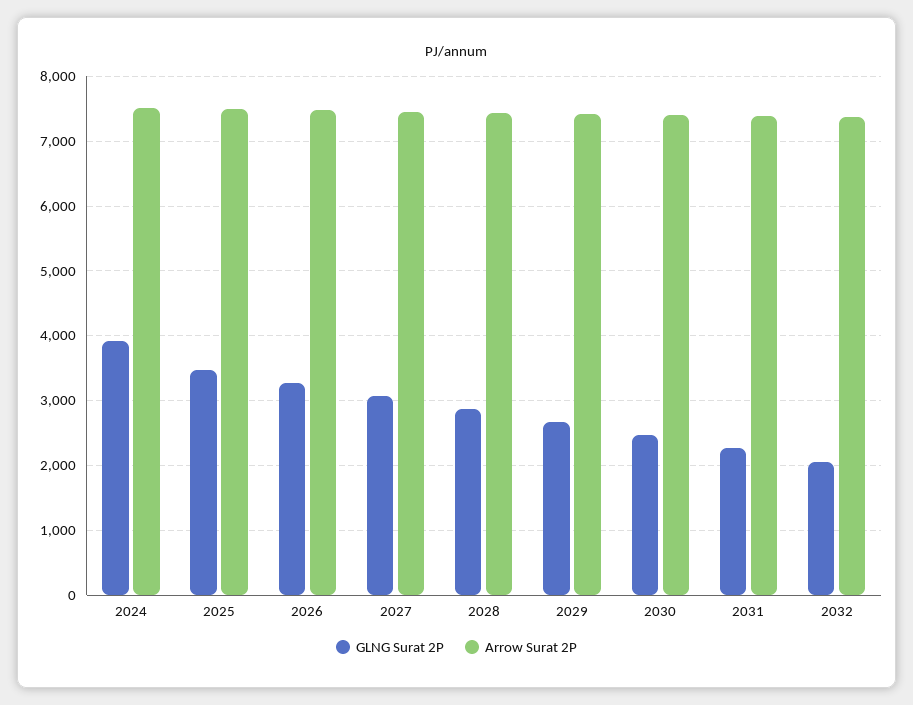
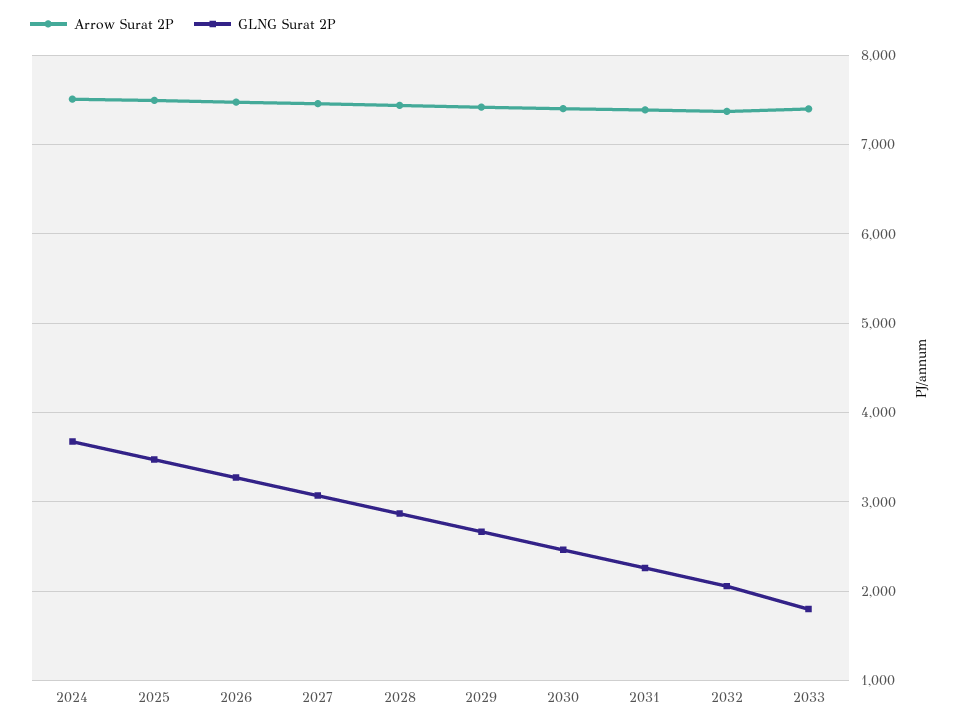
GLNG Surat 2P, 2024: 3900 -> 3700
Arrow Surat 2P, 2033: none -> 7400
GLNG Surat 2P, 2033: none -> 1800

